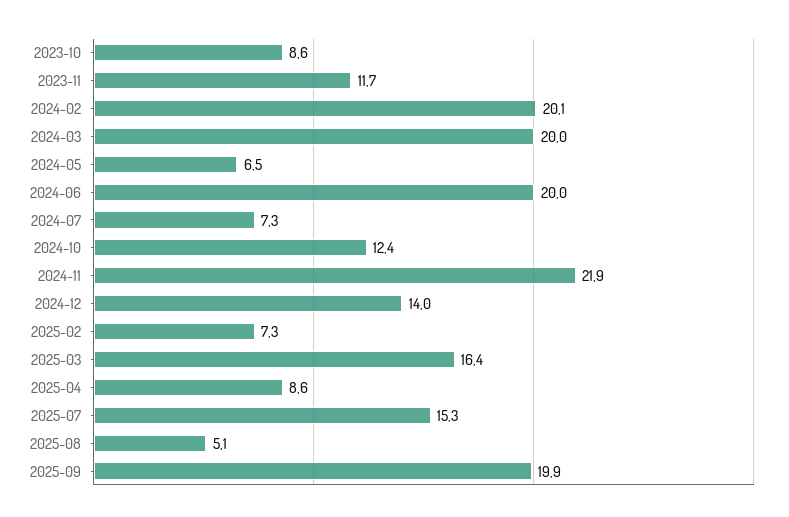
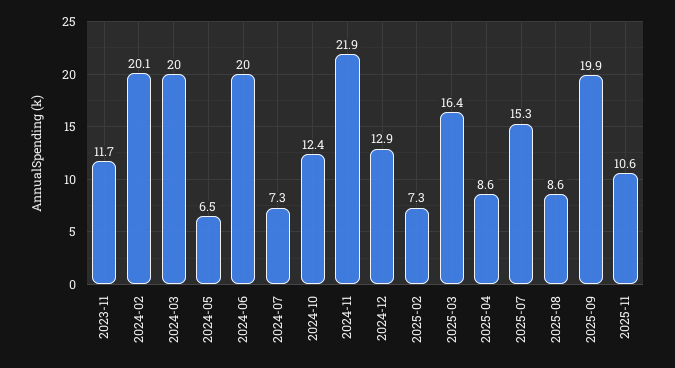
2023-10: 8.6 -> none
2024-12: 14 -> 12.9
2025-08: 5.1 -> 8.6
2025-11: none -> 10.6

